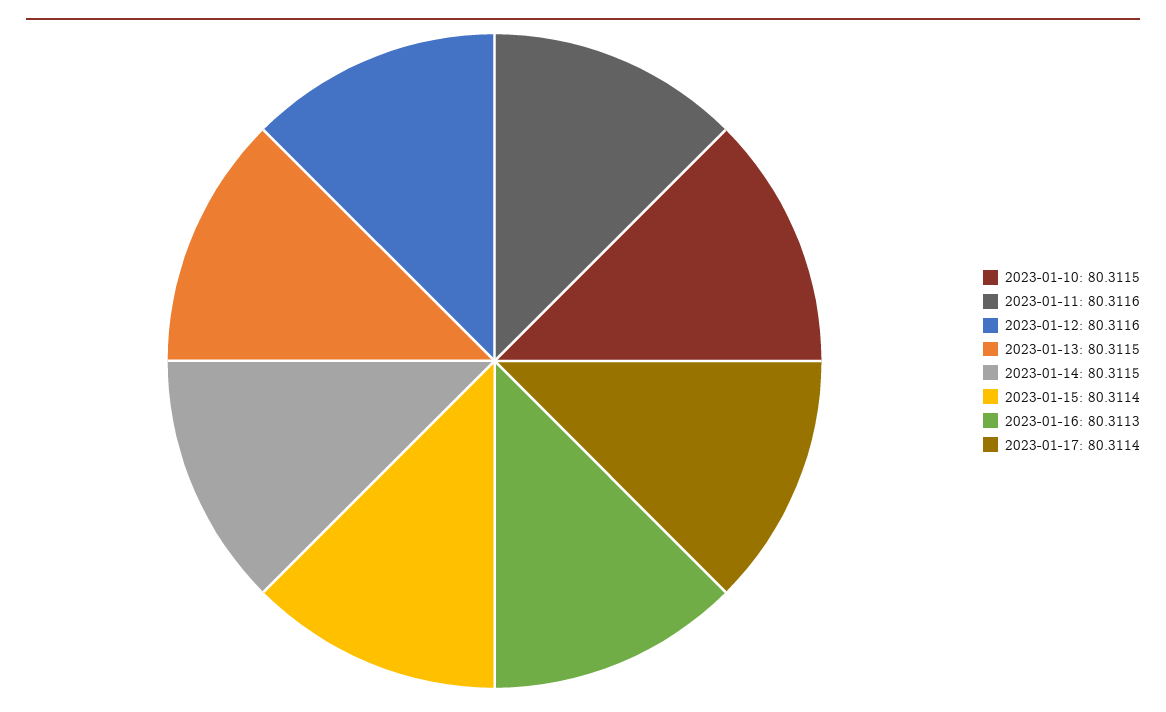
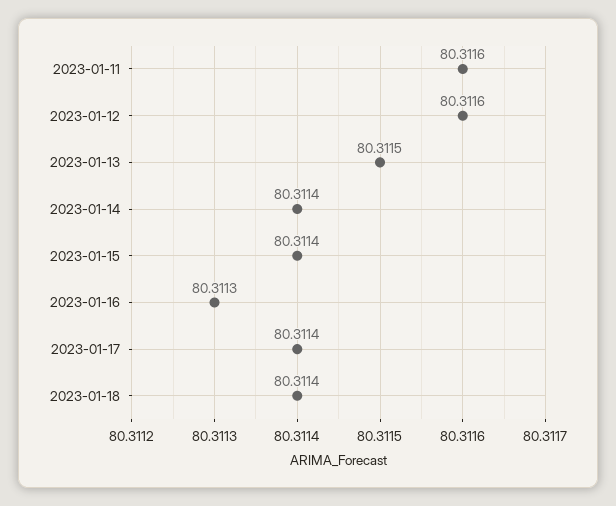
2023-01-10: 80.3115 -> none
2023-01-14: 80.3115 -> 80.3114
2023-01-18: none -> 80.3114

